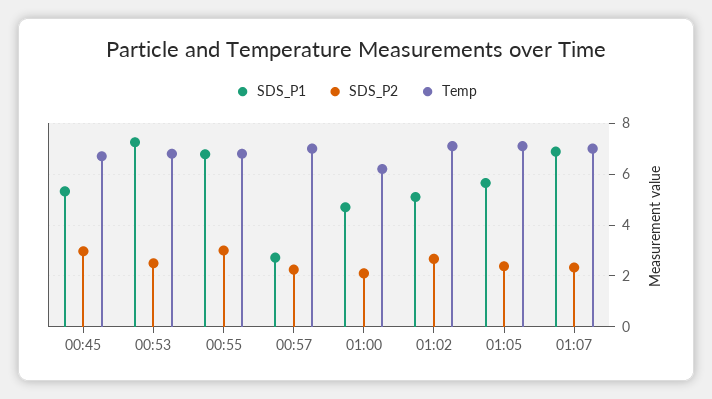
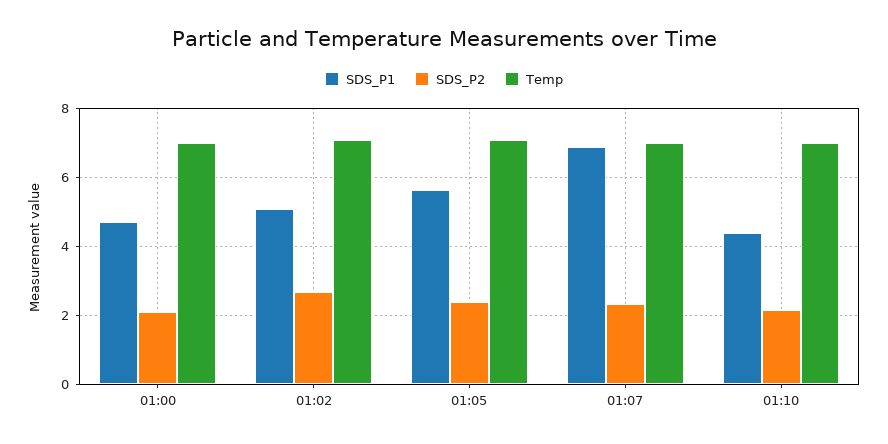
SDS_P1, 00:45: 5.25 -> none
SDS_P2, 00:45: 3 -> none
Temp, 00:45: 6.75 -> none
SDS_P1, 00:53: 7.25 -> none
SDS_P2, 00:53: 2.5 -> none
Temp, 00:53: 6.75 -> none
SDS_P1, 00:55: 6.75 -> none
SDS_P2, 00:55: 3 -> none
Temp, 00:55: 6.75 -> none
SDS_P1, 00:57: 2.75 -> none
SDS_P2, 00:57: 2.25 -> none
Temp, 00:57: 7 -> none
Temp, 01:00: 6.25 -> 7
SDS_P1, 01:10: none -> 4.4
SDS_P2, 01:10: none -> 2.2
Temp, 01:10: none -> 7

